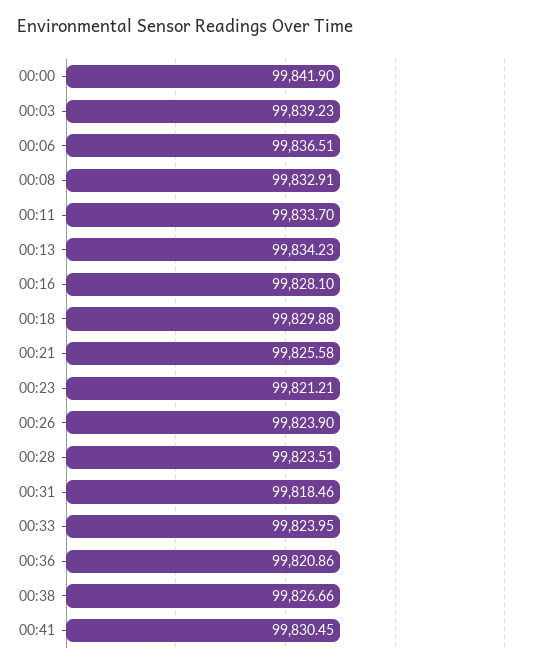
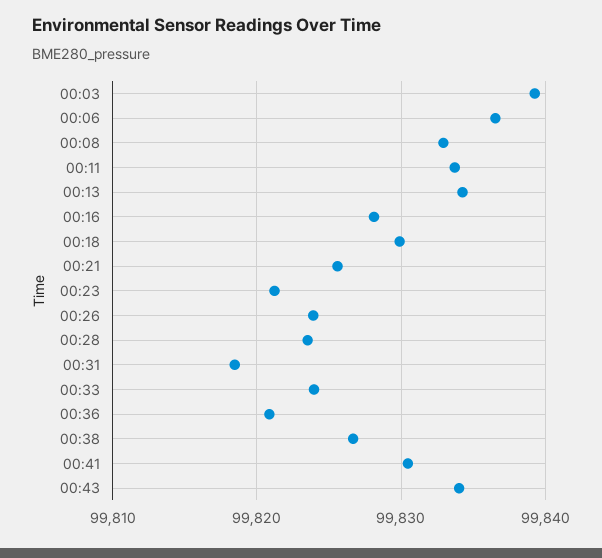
00:00: 99841.9 -> none
00:43: none -> 99834

